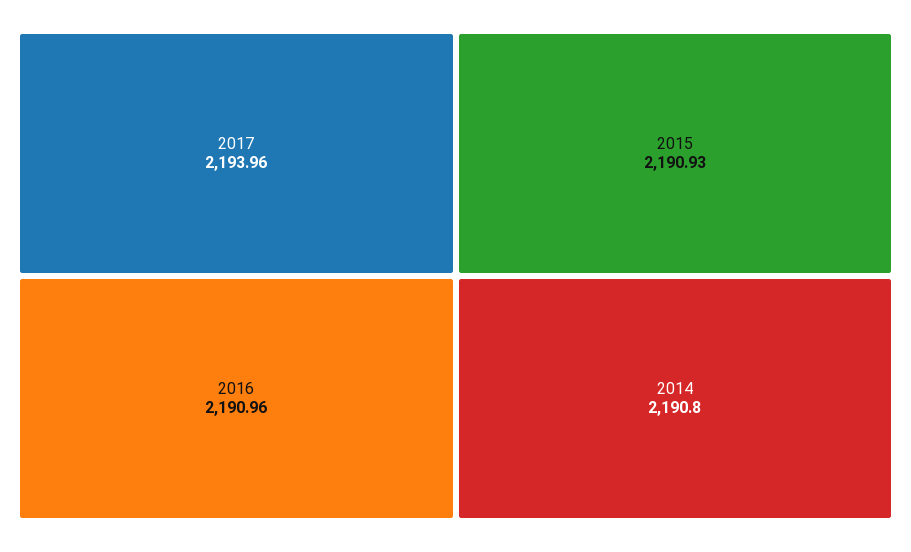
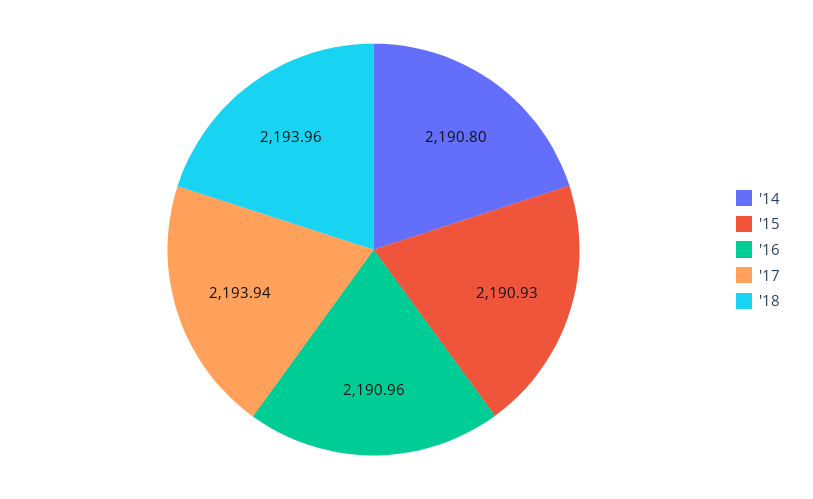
2017: 2193.96 -> 2193.94
'18: none -> 2193.96

